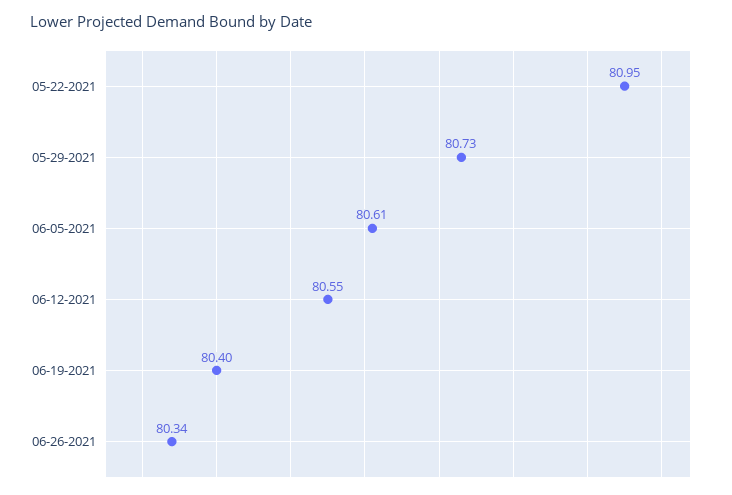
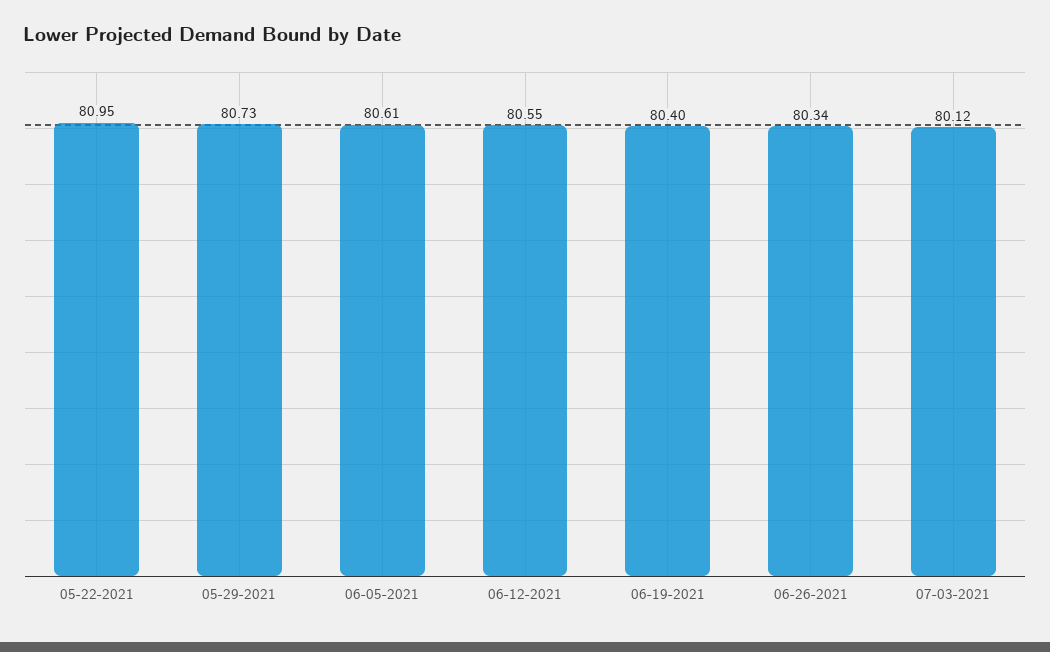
07-03-2021: none -> 80.12

